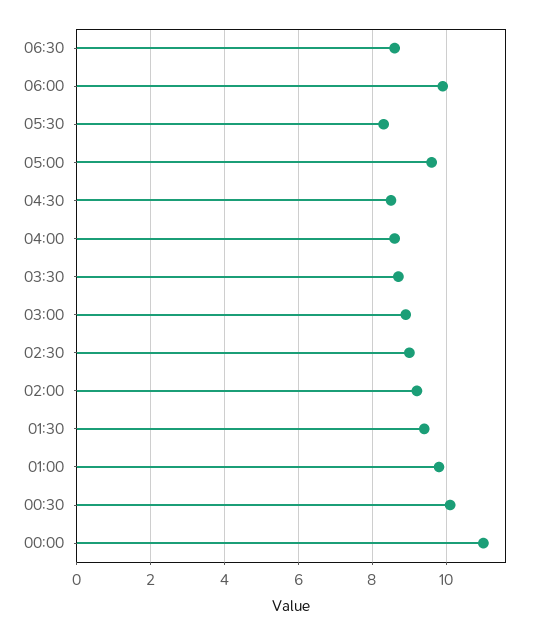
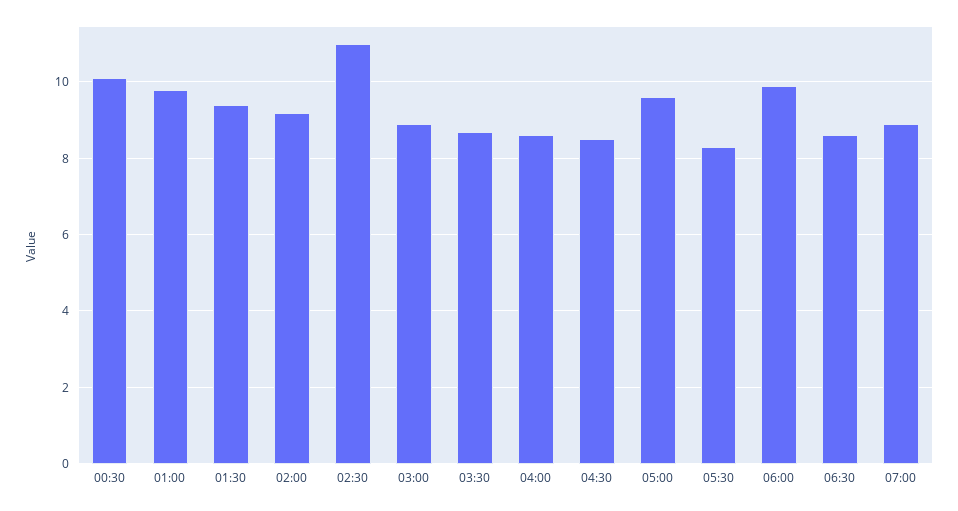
02:30: 9 -> 11
00:00: 11 -> none
07:00: none -> 9

